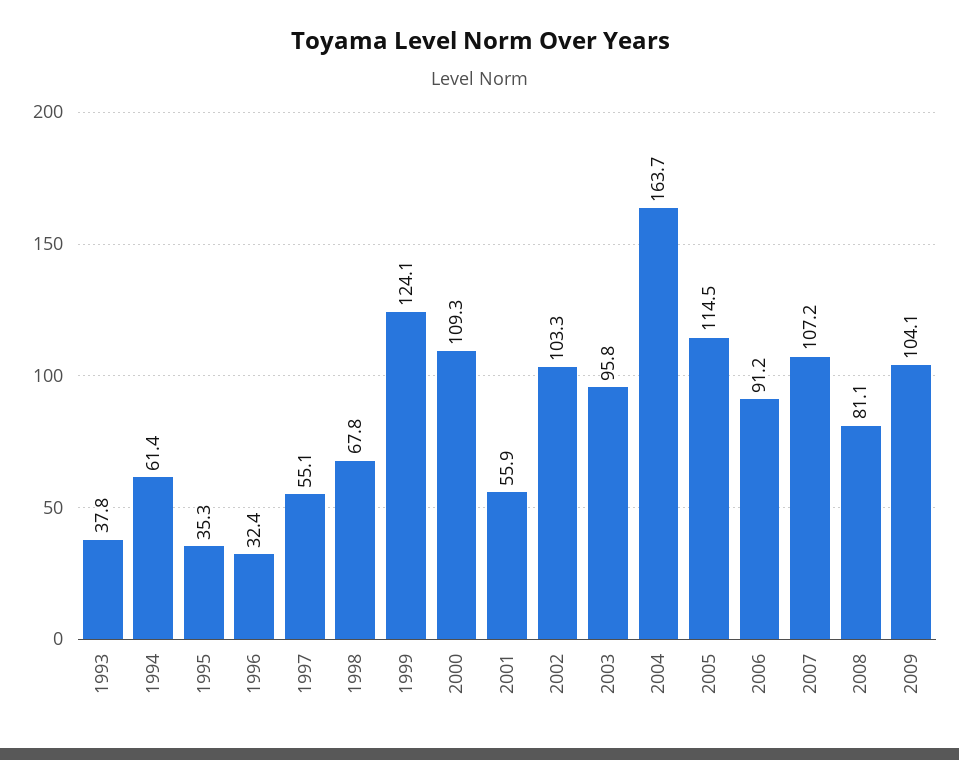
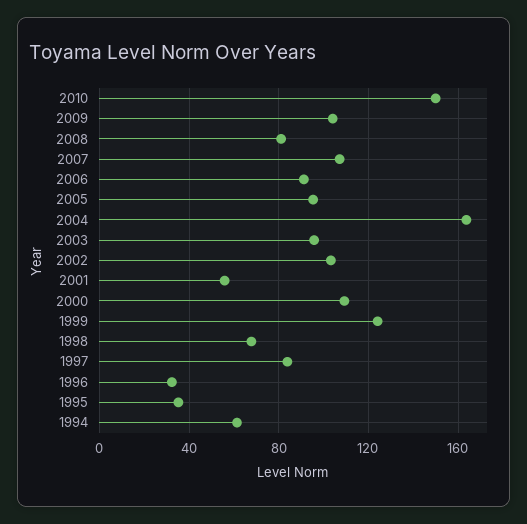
1993: 37.8 -> none
1997: 55.1 -> 85
2005: 114.5 -> 95
2010: none -> 150

